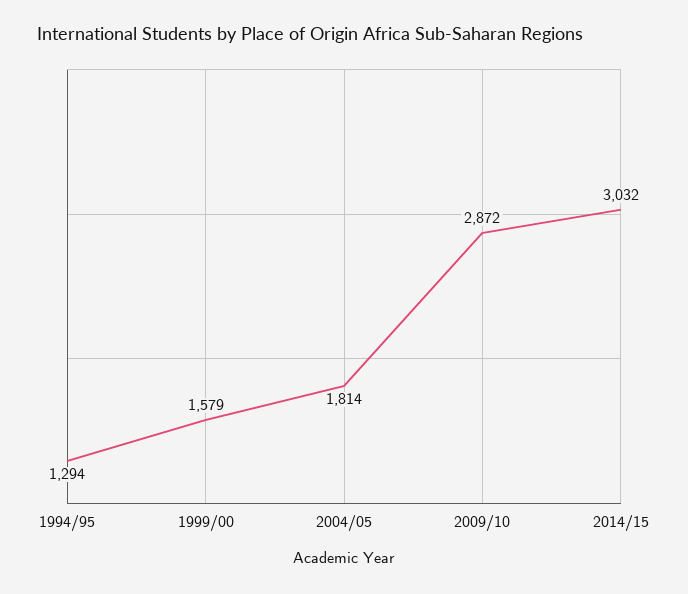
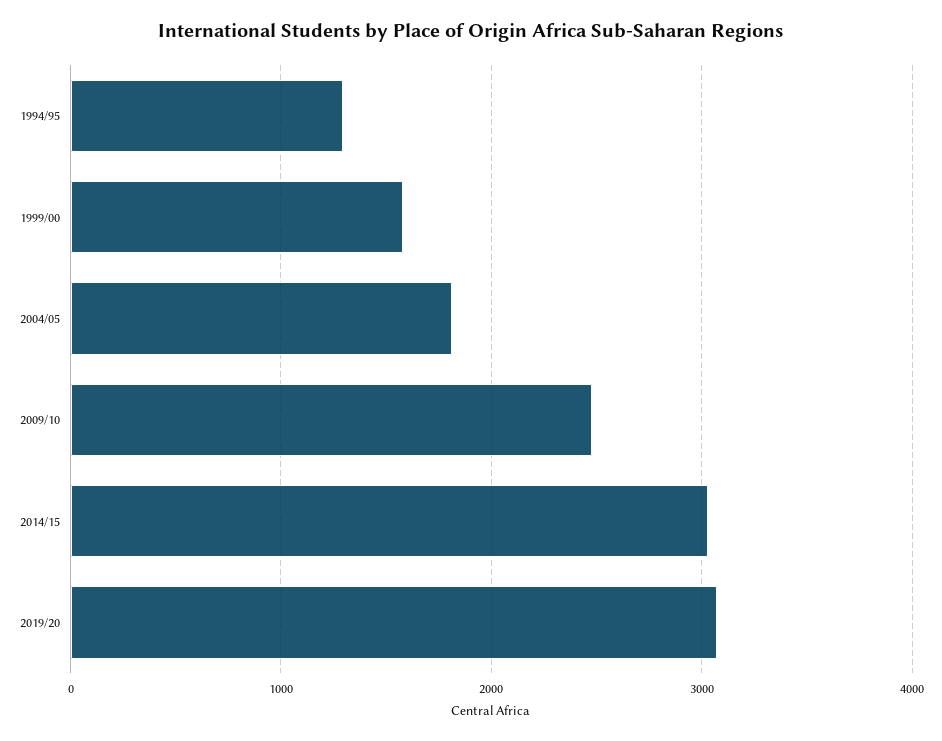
2009/10: 2872 -> 2500
2019/20: none -> 3100

